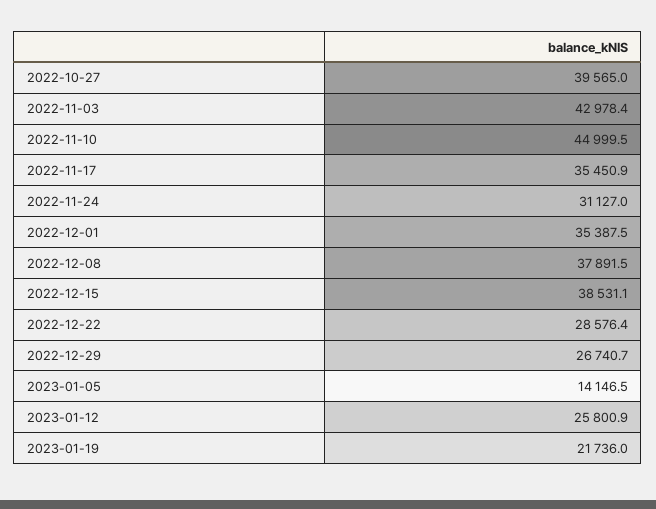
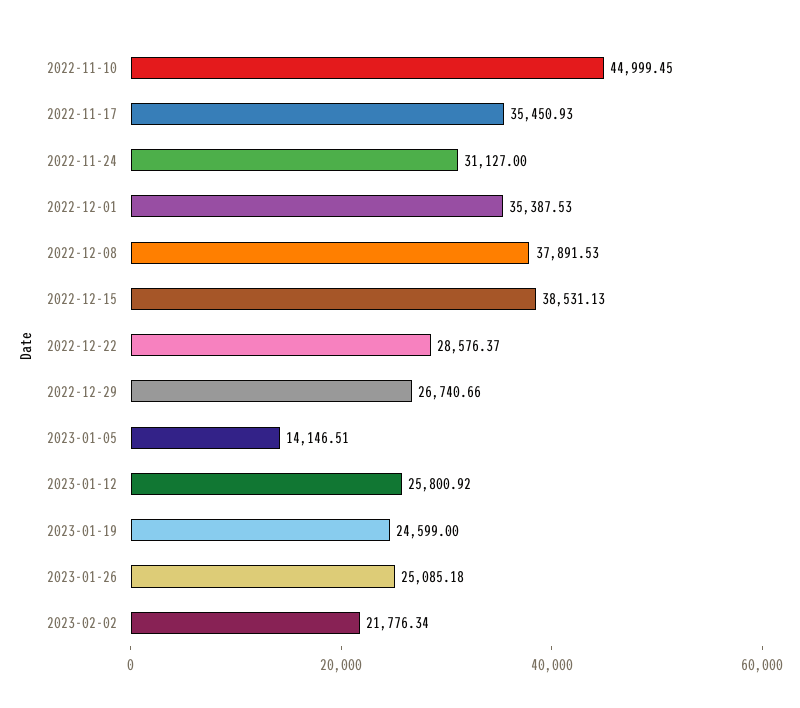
2022-10-27: 39565 -> none
2022-11-03: 42978.4 -> none
2023-01-19: 21736 -> 24599
2023-01-26: none -> 25085.18
2023-02-02: none -> 21776.34

